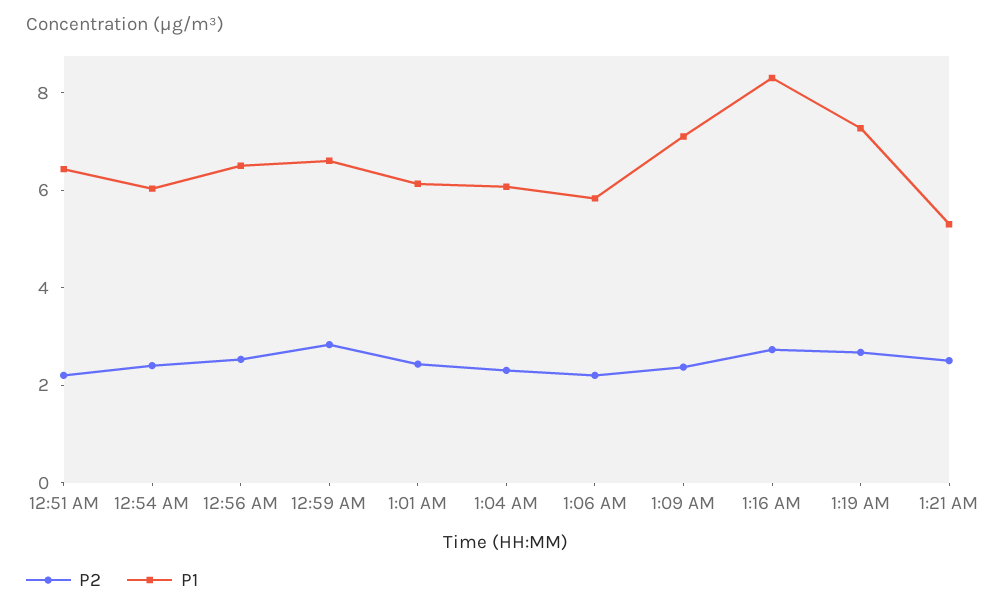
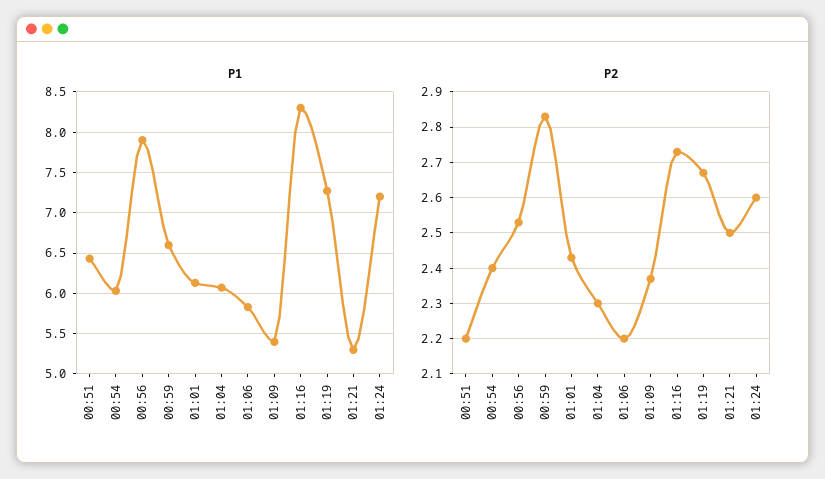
P1, 12:56 AM: 6.5 -> 7.9
P1, 1:09 AM: 7 -> 5.4
P1, 01:24: none -> 7.2
P2, 01:24: none -> 2.6

